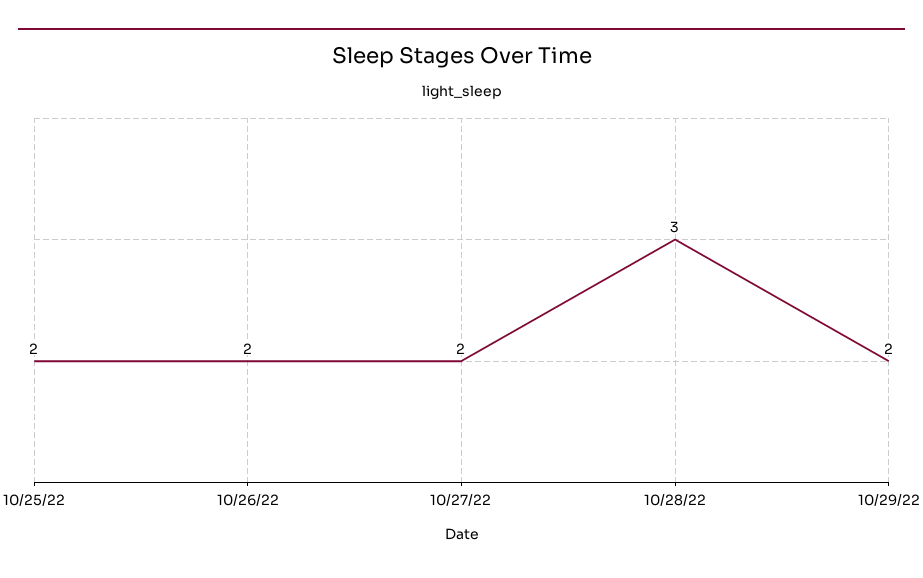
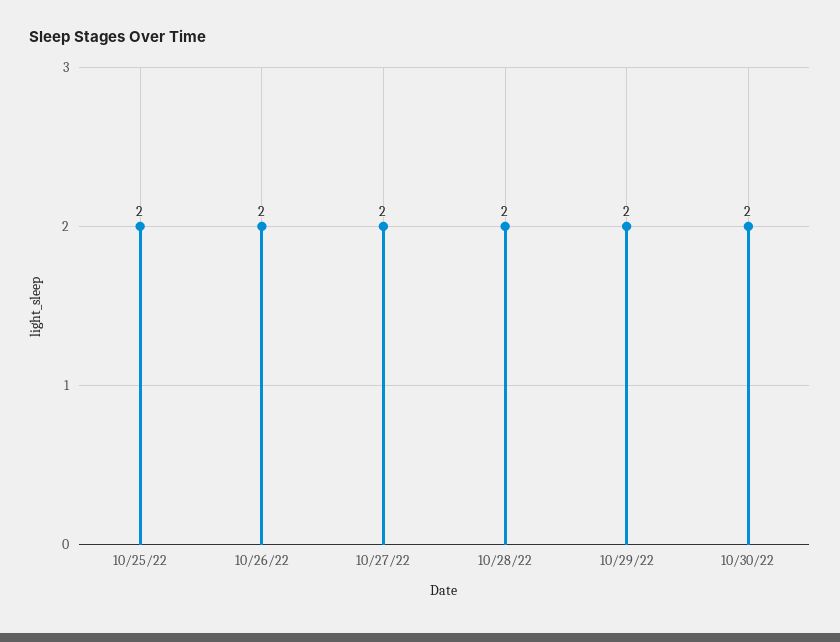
10/28/22: 3 -> 2
10/30/22: none -> 2

